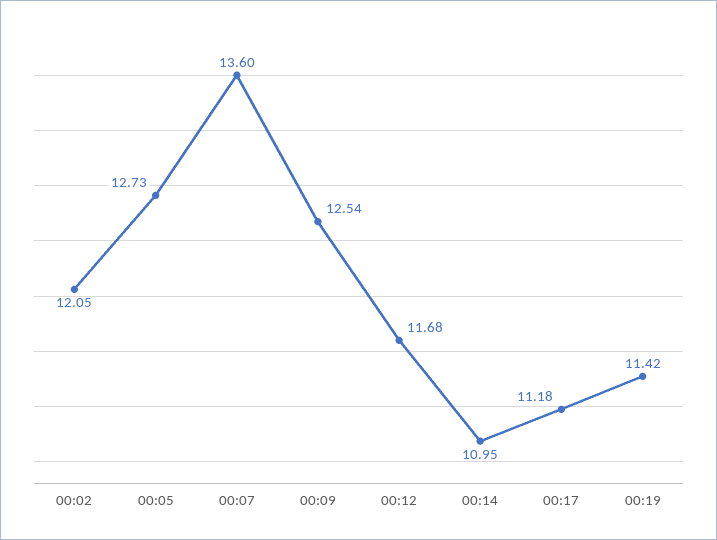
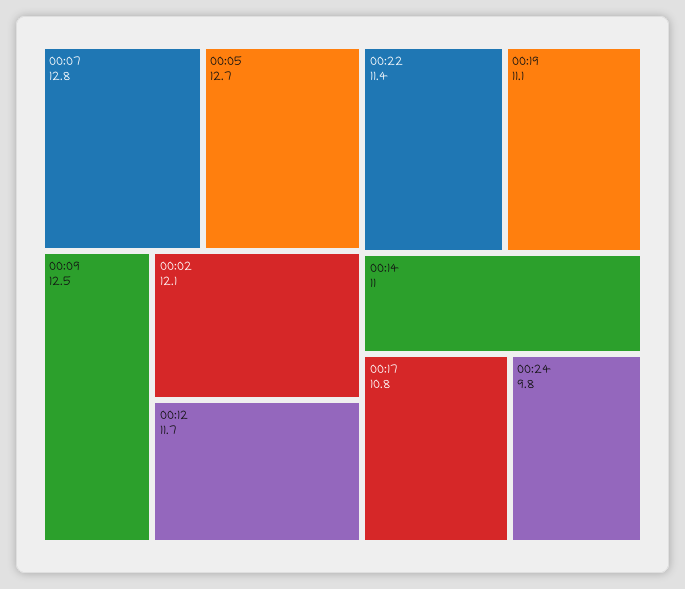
00:07: 13.6 -> 12.8
00:17: 11.18 -> 10.8
00:19: 11.42 -> 11.1
00:22: none -> 11.4
00:24: none -> 9.8

